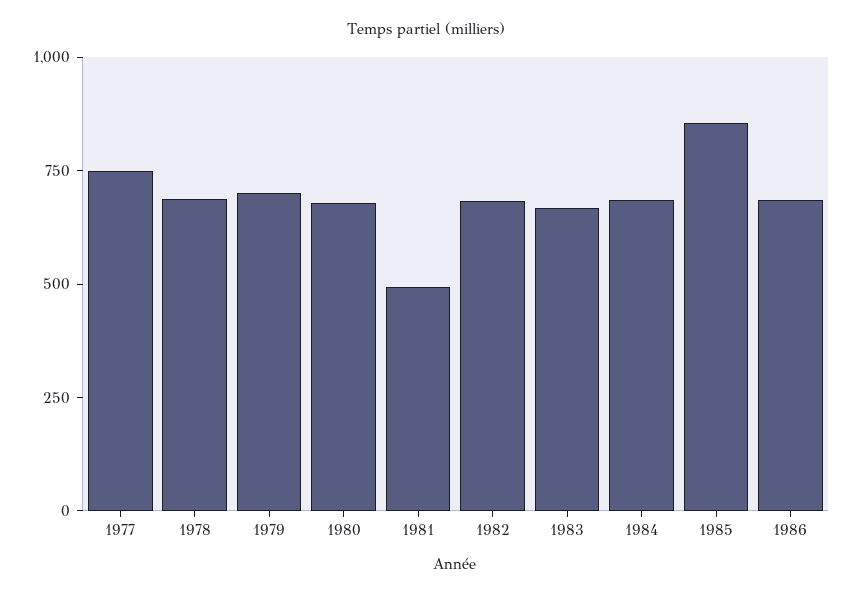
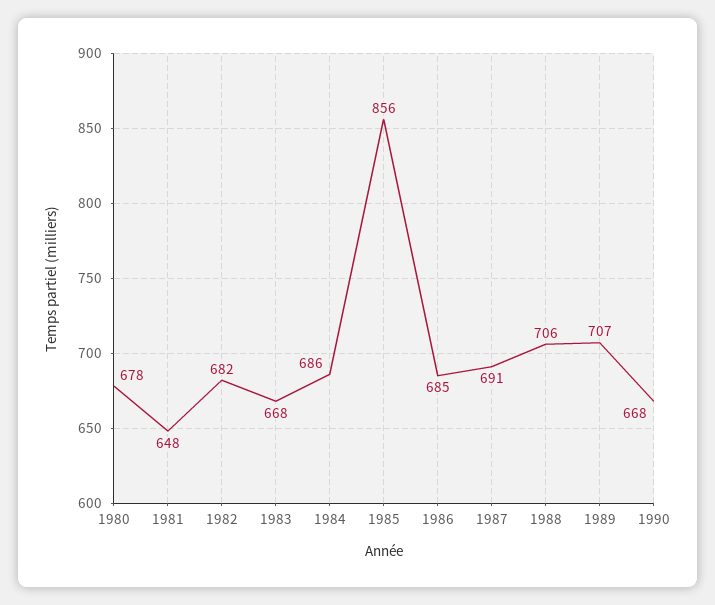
1977: 750 -> none
1978: 700 -> none
1979: 700 -> none
1981: 500 -> 648
1987: none -> 691
1988: none -> 706
1989: none -> 707
1990: none -> 668

